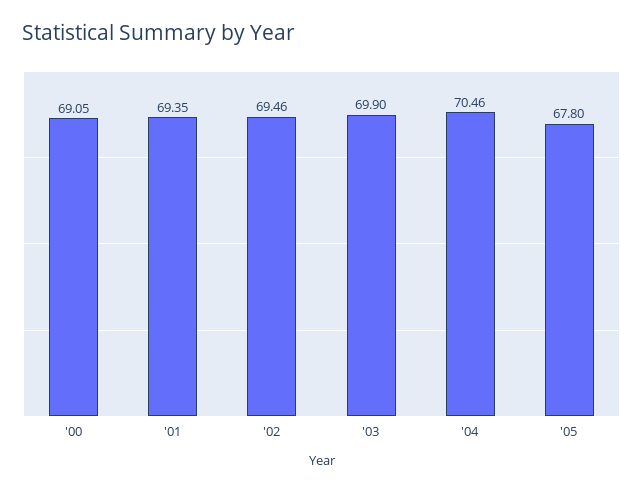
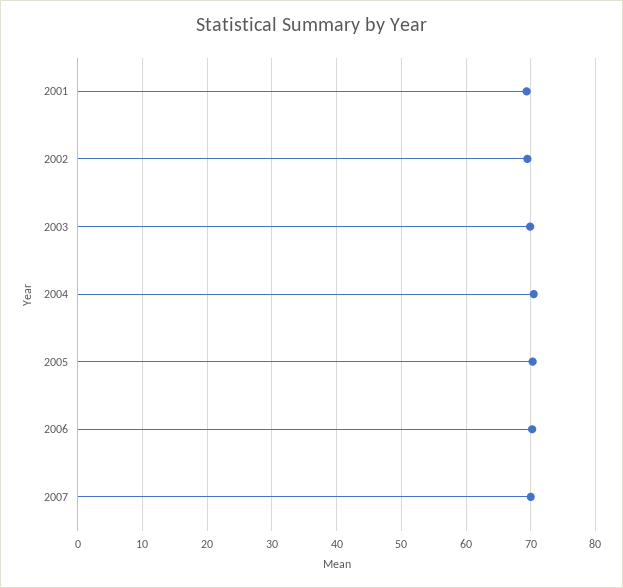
'00: 69.05 -> none
'05: 67.8 -> 70
2006: none -> 70
2007: none -> 70

